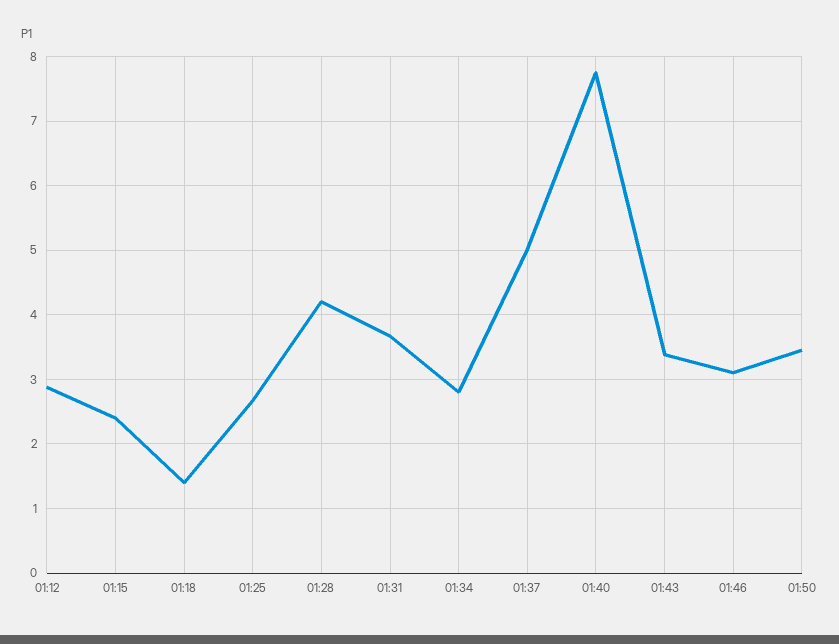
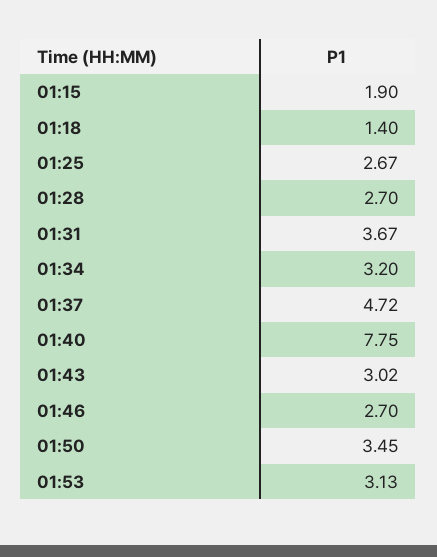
01:12: 2.9 -> none
01:15: 2.4 -> 1.9
01:28: 4.2 -> 2.7
01:34: 2.8 -> 3.2
01:37: 5 -> 4.72
01:43: 3.4 -> 3.02
01:46: 3.1 -> 2.7
01:53: none -> 3.13

